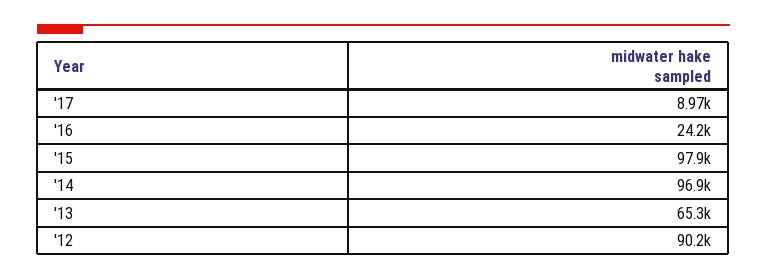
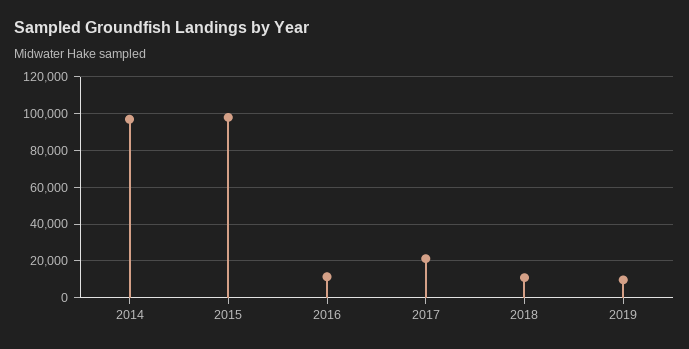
'17: 8970 -> 20000
'16: 24200 -> 10000
'13: 65300 -> none
'12: 90200 -> none
2018: none -> 10000
2019: none -> 10000

